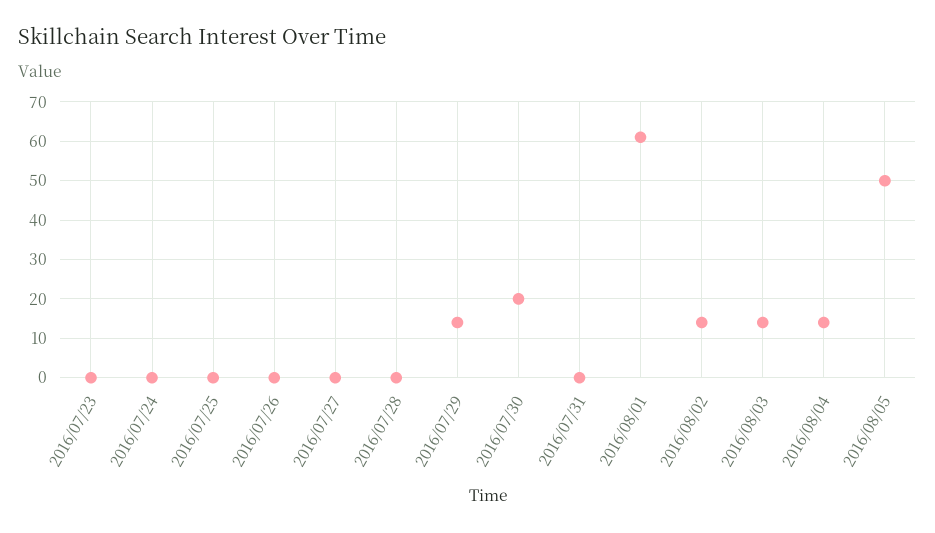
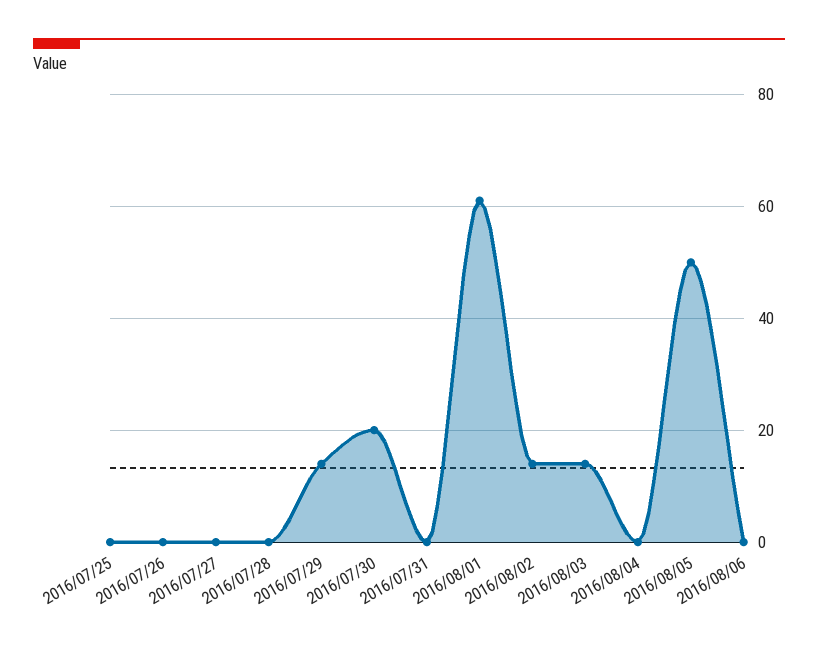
2016/07/23: 0 -> none
2016/07/24: 0 -> none
2016/08/04: 15 -> 0
2016/08/06: none -> 0

